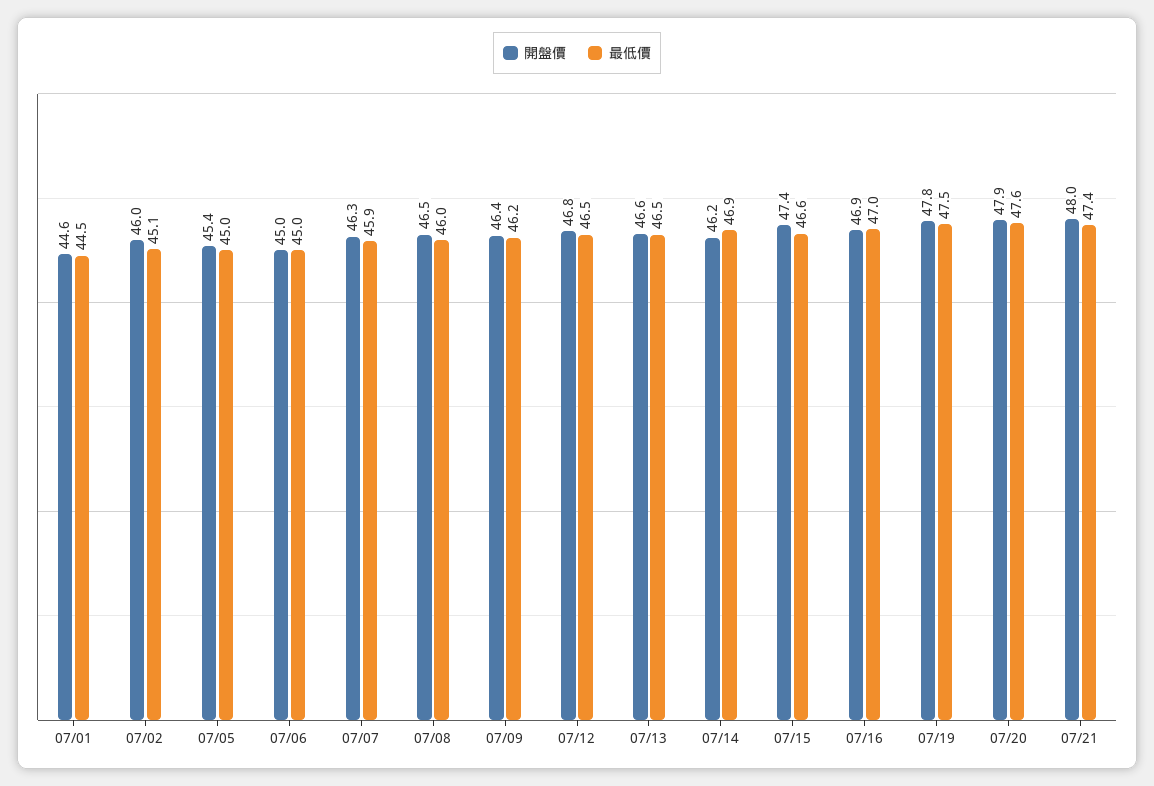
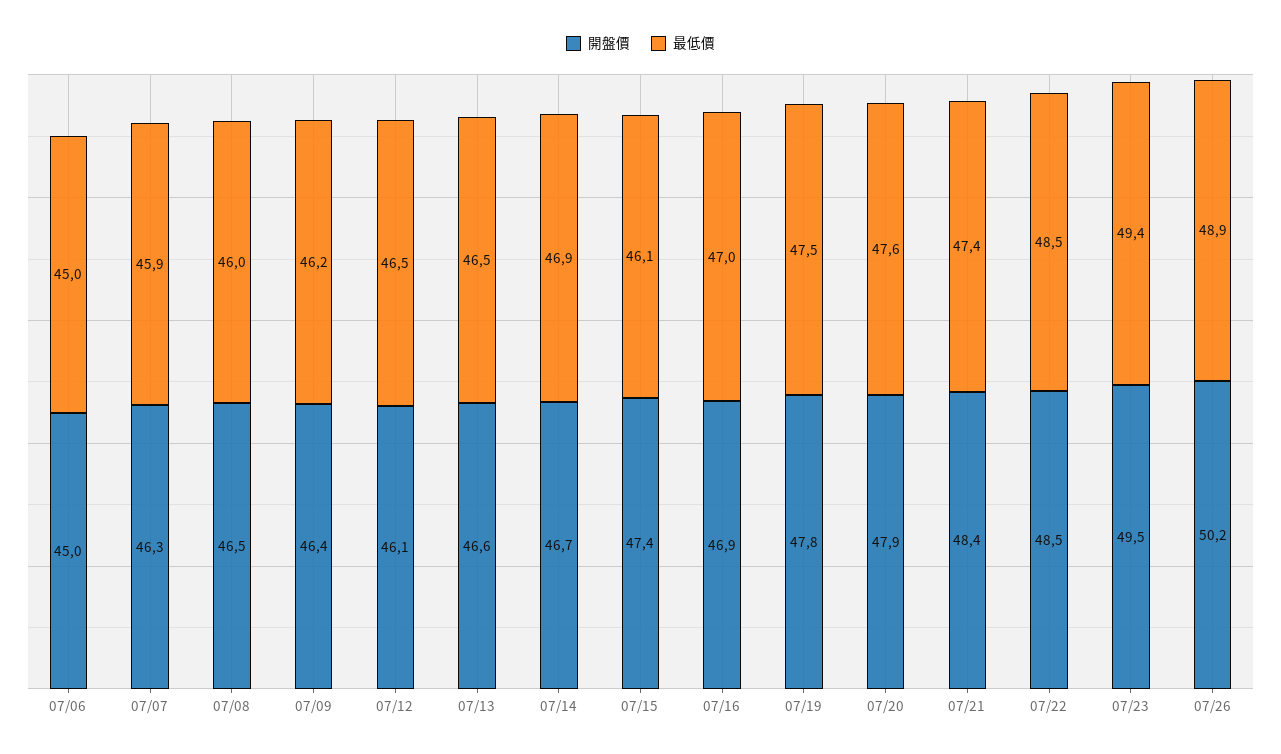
開盤價, 07/01: 44.6 -> none
最低價, 07/01: 44.5 -> none
開盤價, 07/02: 46 -> none
最低價, 07/02: 45.1 -> none
開盤價, 07/05: 45.4 -> none
最低價, 07/05: 45 -> none
開盤價, 07/12: 46.8 -> 46.1
開盤價, 07/14: 46.2 -> 46.7
最低價, 07/15: 46.6 -> 46.1
開盤價, 07/21: 48 -> 48.4
開盤價, 07/22: none -> 48.5
最低價, 07/22: none -> 48.5
開盤價, 07/23: none -> 49.5
最低價, 07/23: none -> 49.4
開盤價, 07/26: none -> 50.2
最低價, 07/26: none -> 48.9

